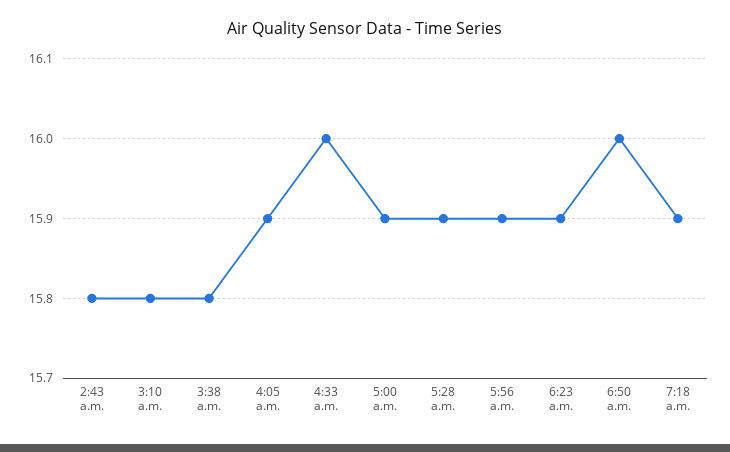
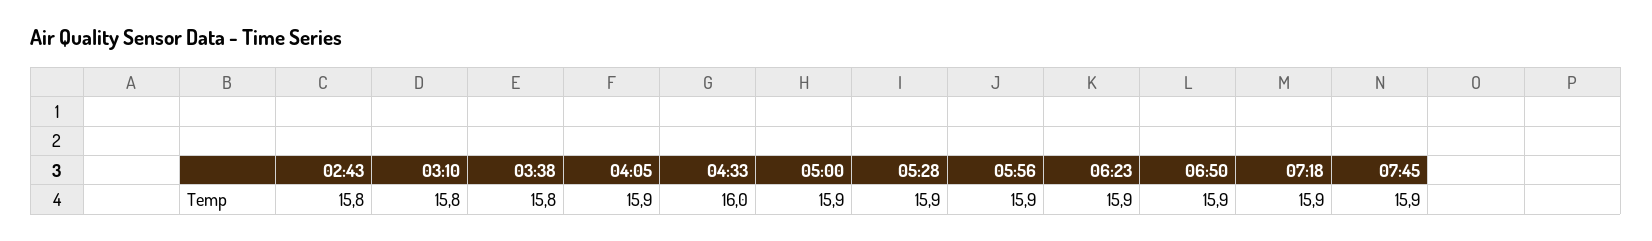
6:50 a.m.: 16 -> 15.9
07:45: none -> 15.9

